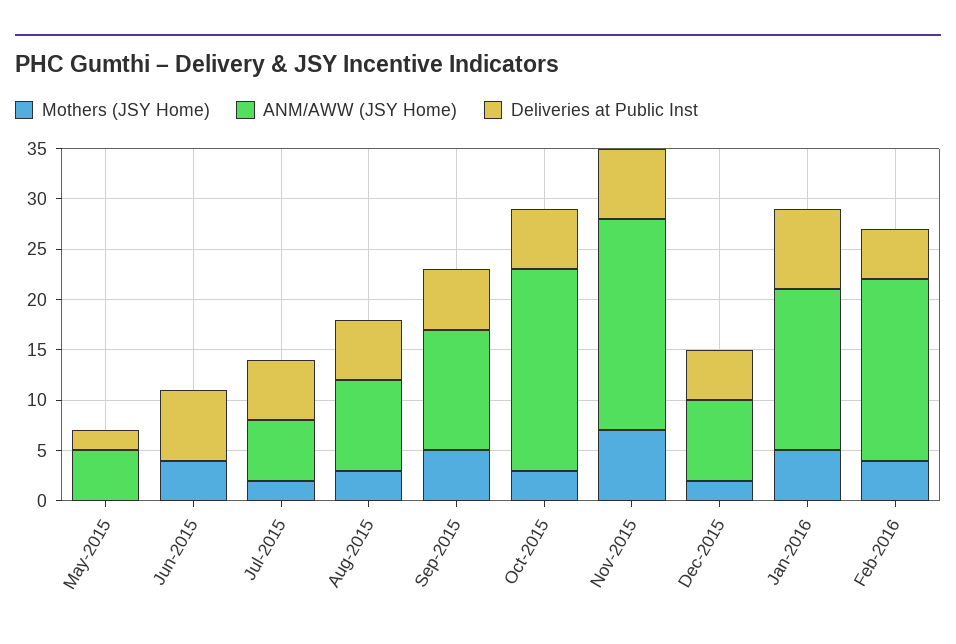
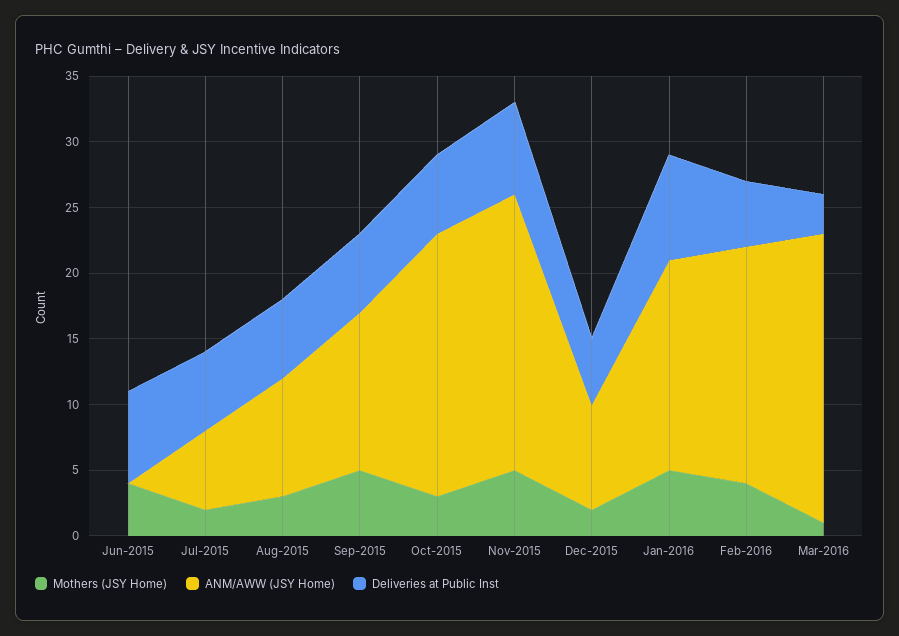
Mothers (JSY Home), May-2015: 0 -> none
ANM/AWW (JSY Home), May-2015: 5 -> none
Deliveries at Public Inst, May-2015: 2 -> none
Mothers (JSY Home), Nov-2015: 7 -> 5
Mothers (JSY Home), Mar-2016: none -> 1
ANM/AWW (JSY Home), Mar-2016: none -> 22
Deliveries at Public Inst, Mar-2016: none -> 3

